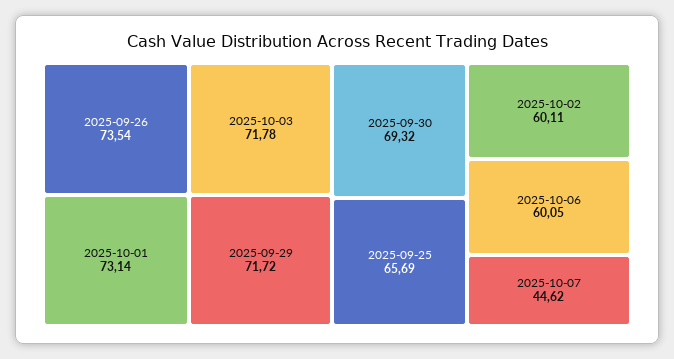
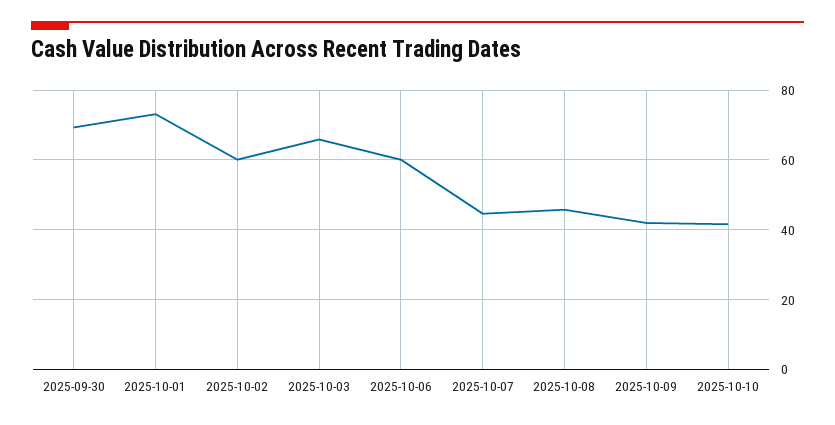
2025-09-26: 73.54 -> none
2025-10-03: 71.78 -> 66
2025-09-29: 71.72 -> none
2025-09-25: 65.69 -> none
2025-10-08: none -> 46
2025-10-09: none -> 42
2025-10-10: none -> 42

